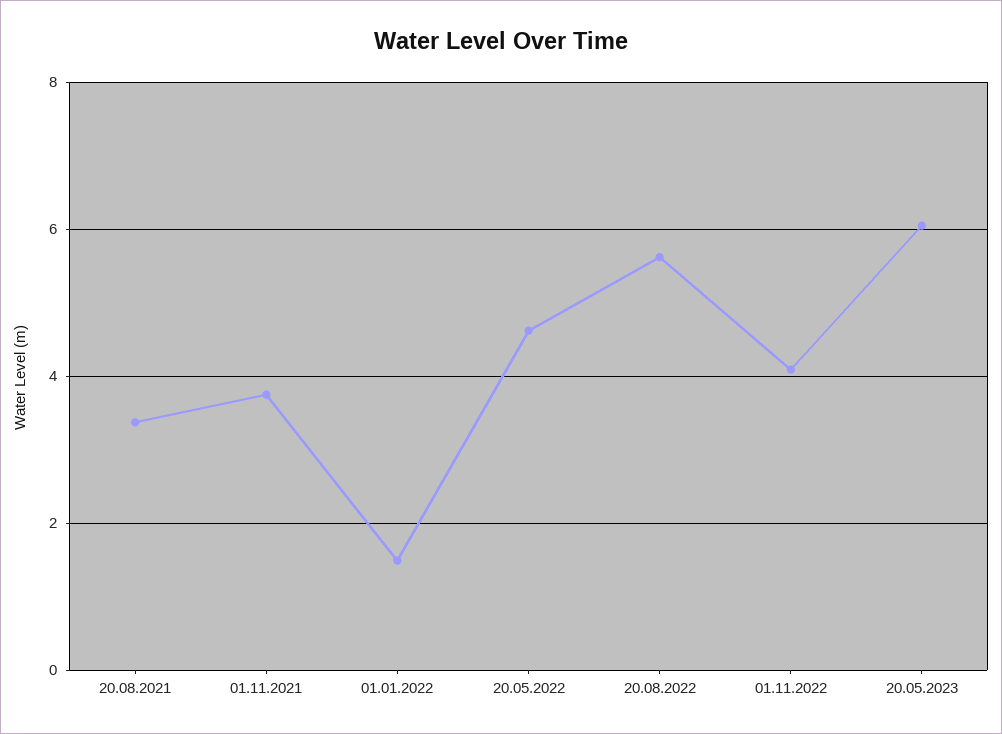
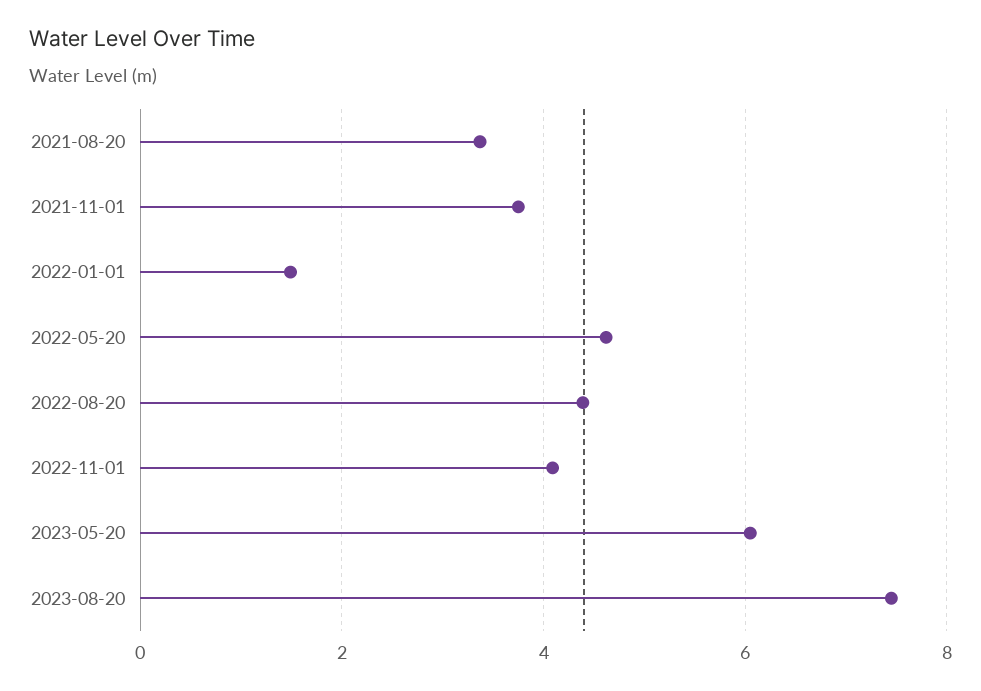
20.08.2022: 5.6 -> 4.4
2023-08-20: none -> 7.4

